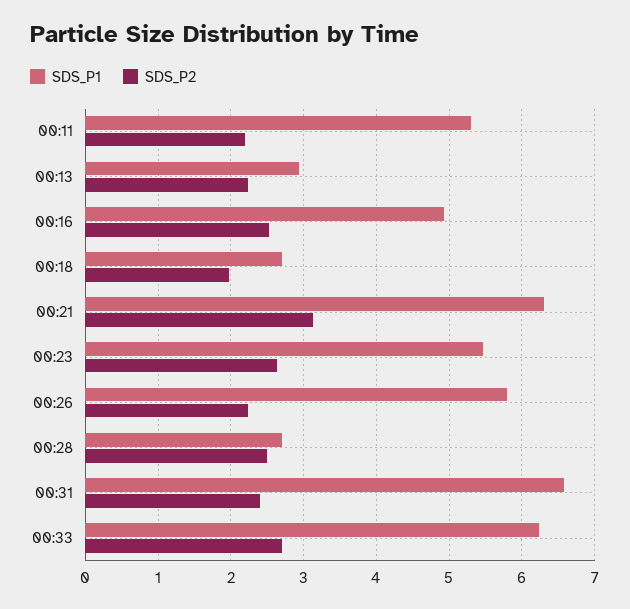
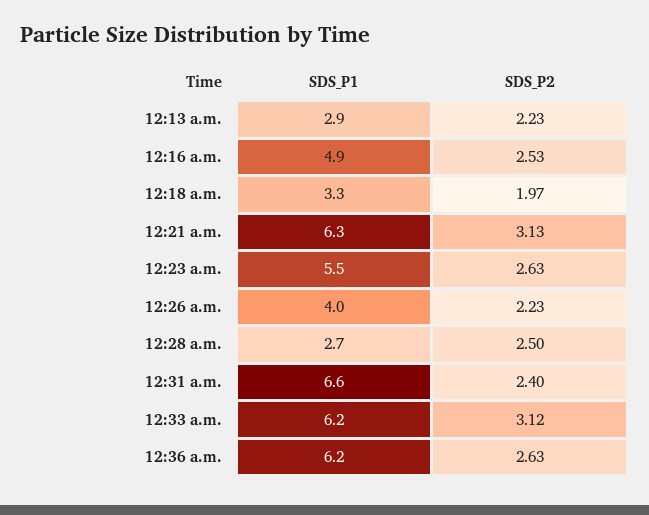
SDS_P1, 00:11: 5.3 -> none
SDS_P2, 00:11: 2.2 -> none
SDS_P1, 00:18: 2.7 -> 3.3
SDS_P1, 00:26: 5.8 -> 4
SDS_P2, 00:33: 2.7 -> 3.12
SDS_P1, 12:36 a.m.: none -> 6.2
SDS_P2, 12:36 a.m.: none -> 2.63

